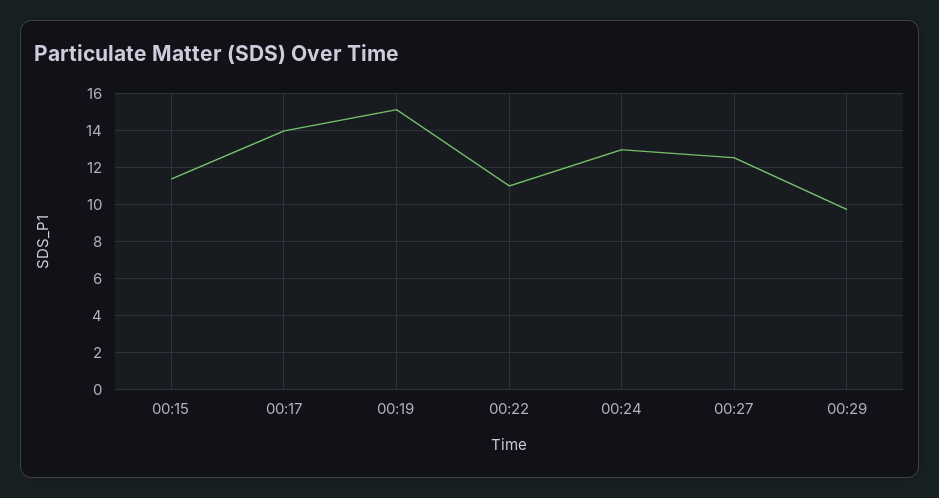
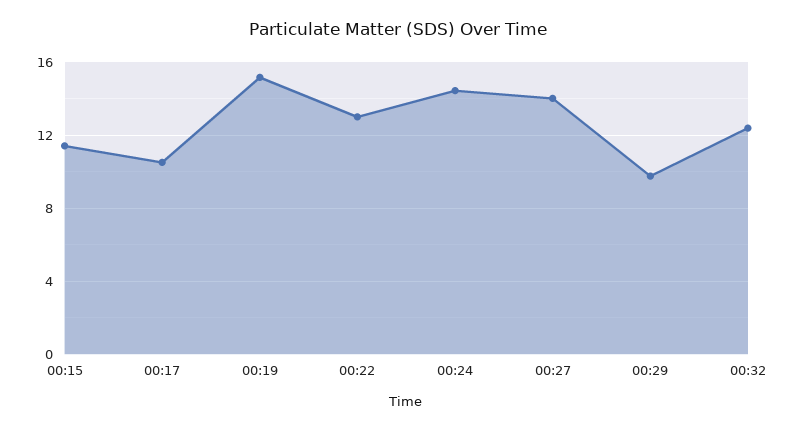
00:17: 14 -> 10.5
00:22: 11 -> 13
00:24: 13 -> 14.5
00:27: 12.5 -> 14
00:32: none -> 12.5

